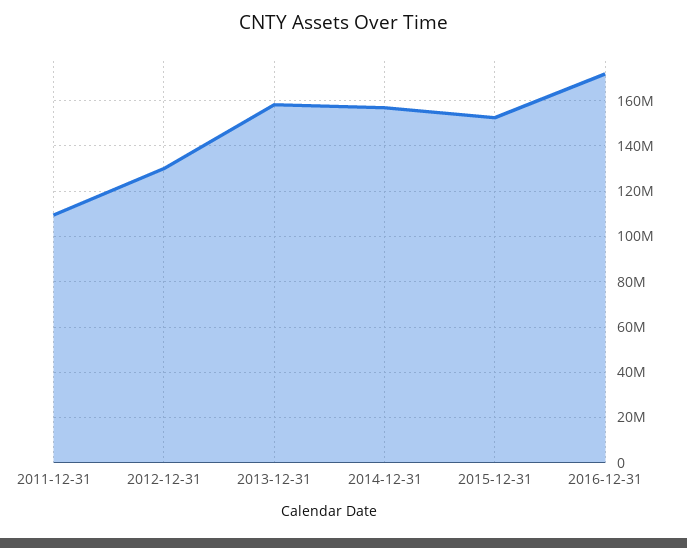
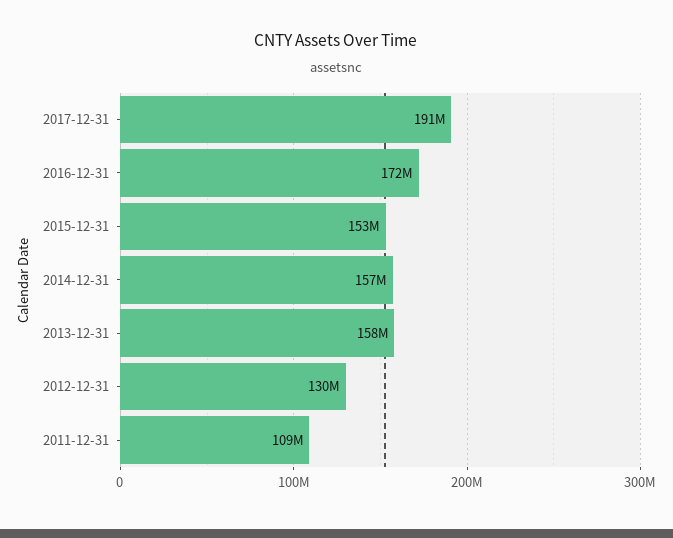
2017-12-31: none -> 191000000

